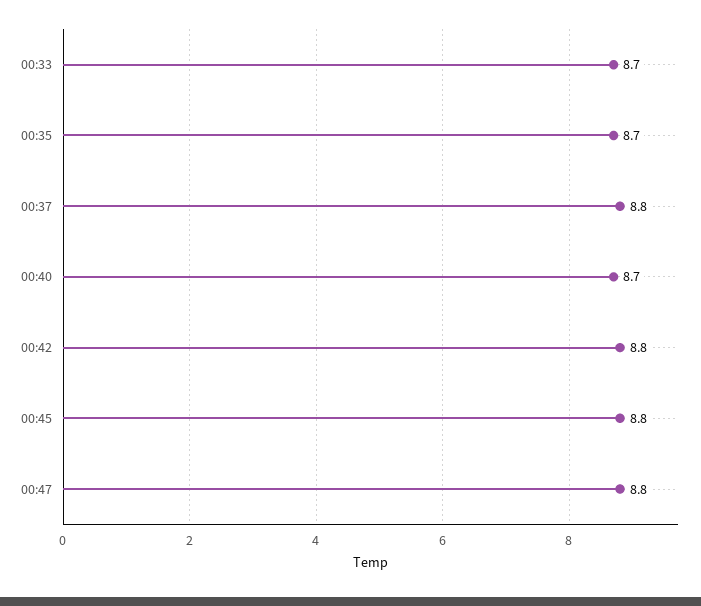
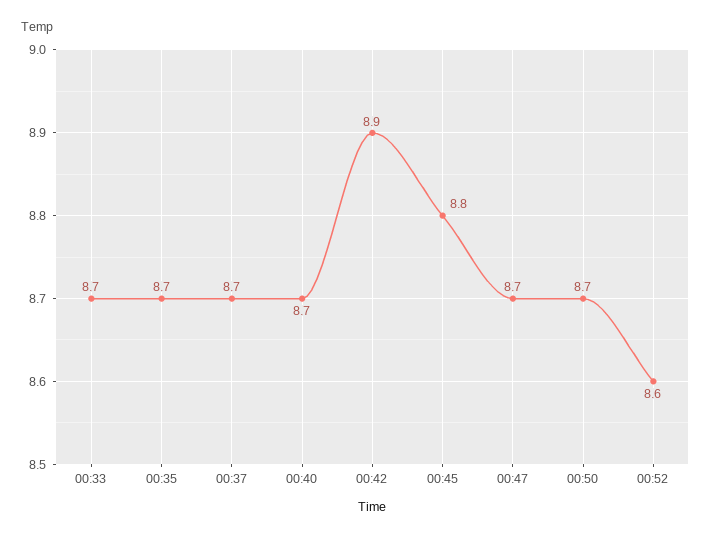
00:37: 8.8 -> 8.7
00:42: 8.8 -> 8.9
00:47: 8.8 -> 8.7
00:50: none -> 8.7
00:52: none -> 8.6

